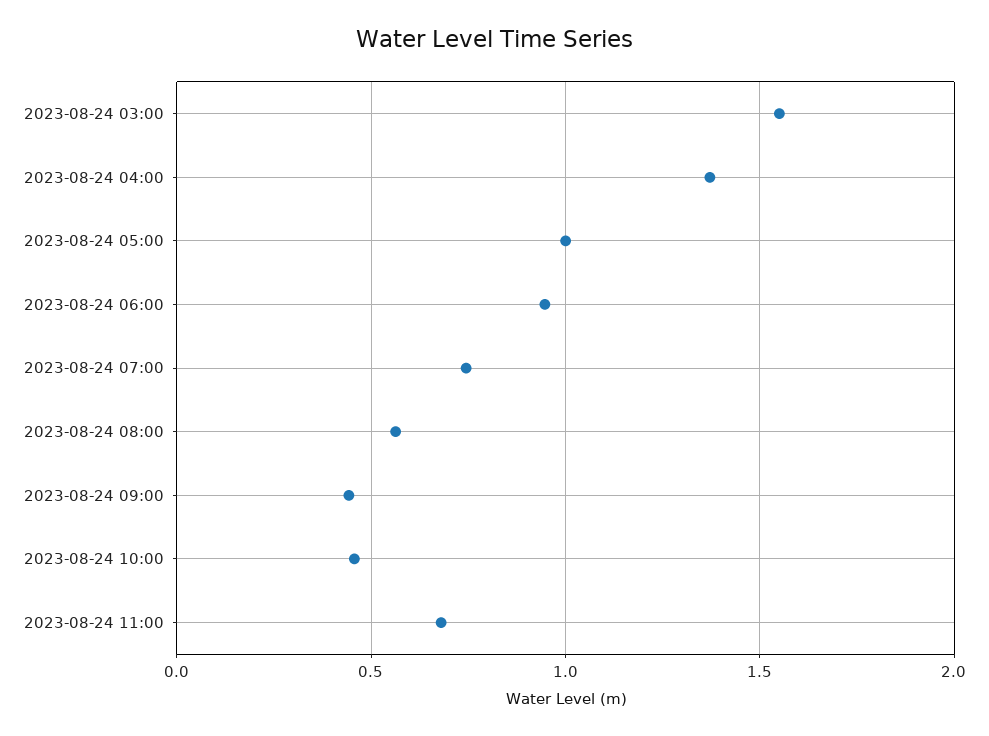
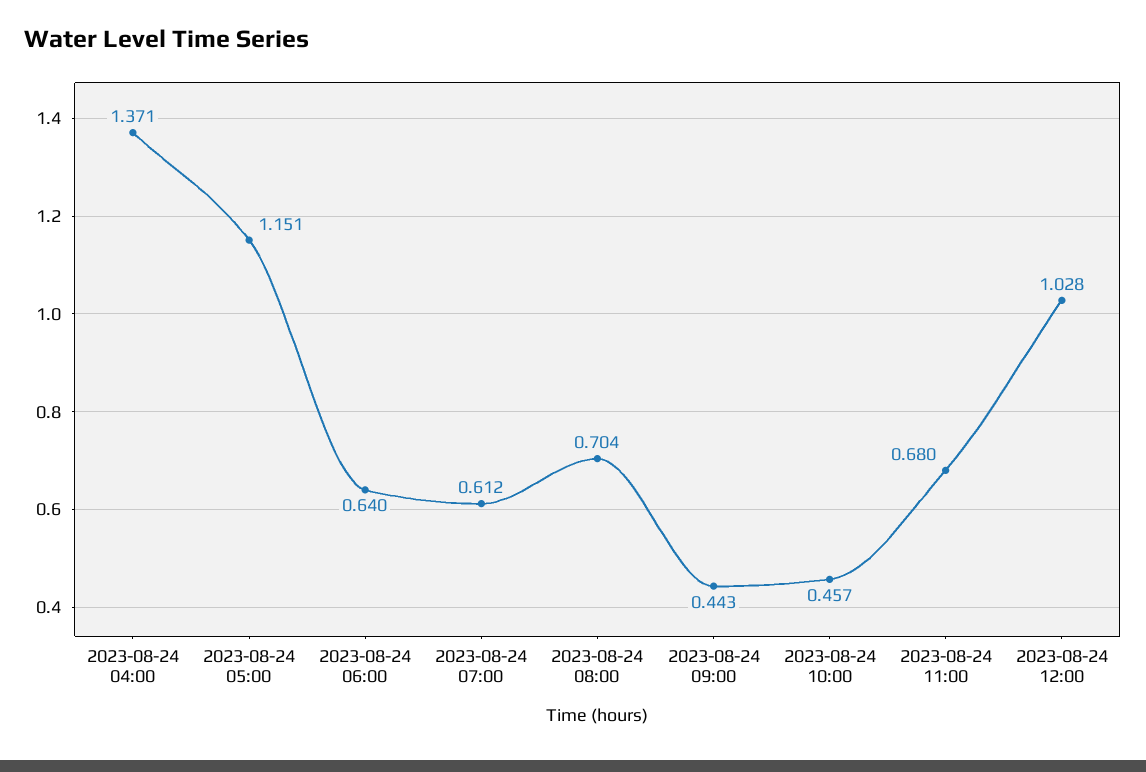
2023-08-24 03:00: 1.55 -> none
2023-08-24 05:00: 1 -> 1.151
2023-08-24 06:00: 0.95 -> 0.64
2023-08-24 07:00: 0.75 -> 0.612
2023-08-24 08:00: 0.55 -> 0.704
2023-08-24 12:00: none -> 1.028

